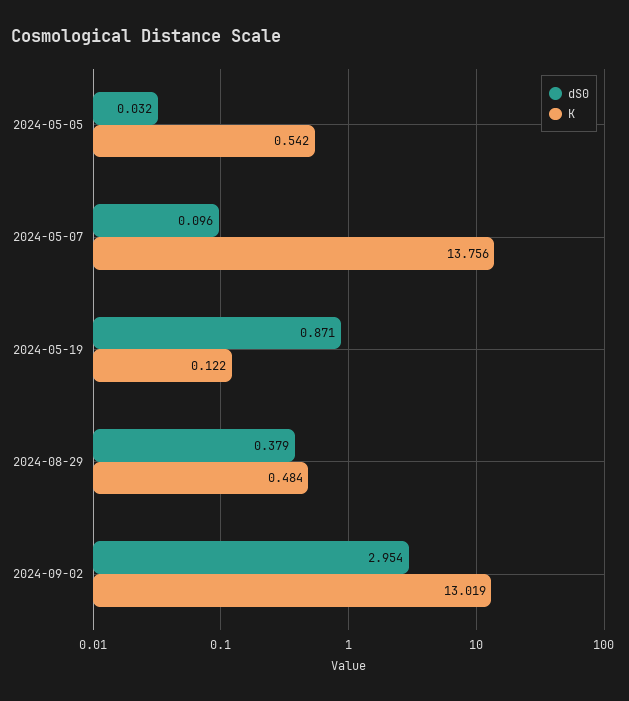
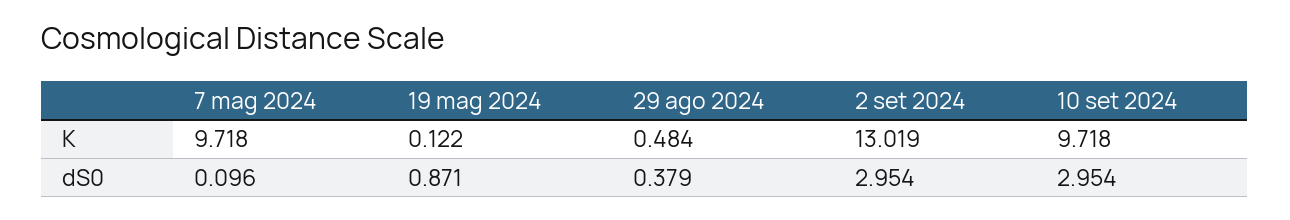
dS0, 2024-05-05: 0.032 -> none
K, 2024-05-05: 0.542 -> none
K, 2024-05-07: 13.756 -> 9.718
K, 10 set 2024: none -> 9.718
dS0, 10 set 2024: none -> 2.954

